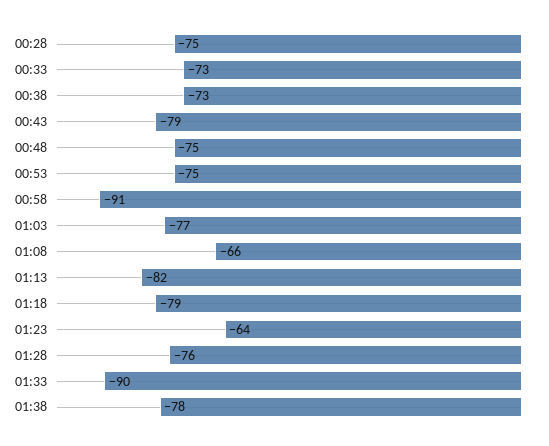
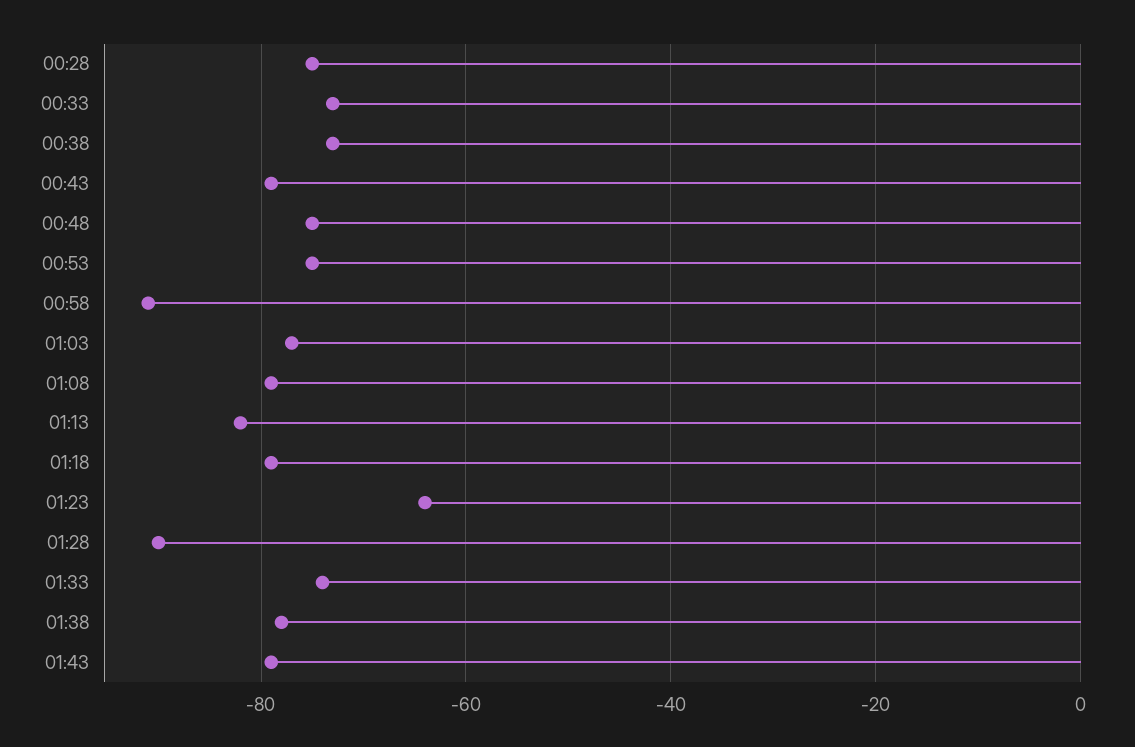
01:08: -66 -> -80
01:28: -76 -> -90
01:33: -90 -> -75
01:43: none -> -80

